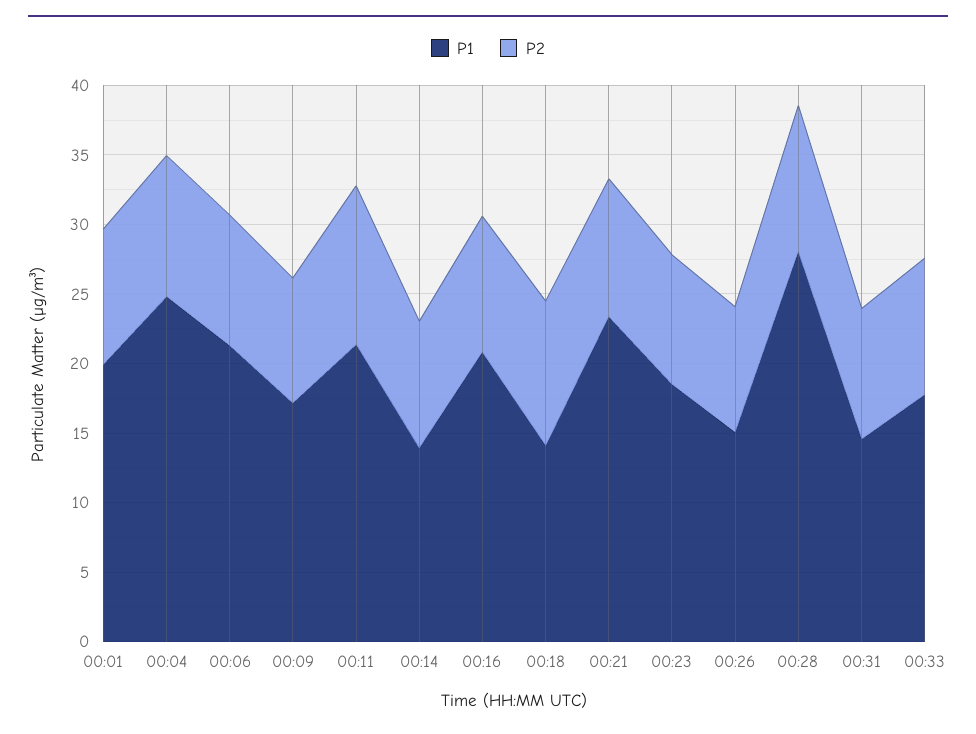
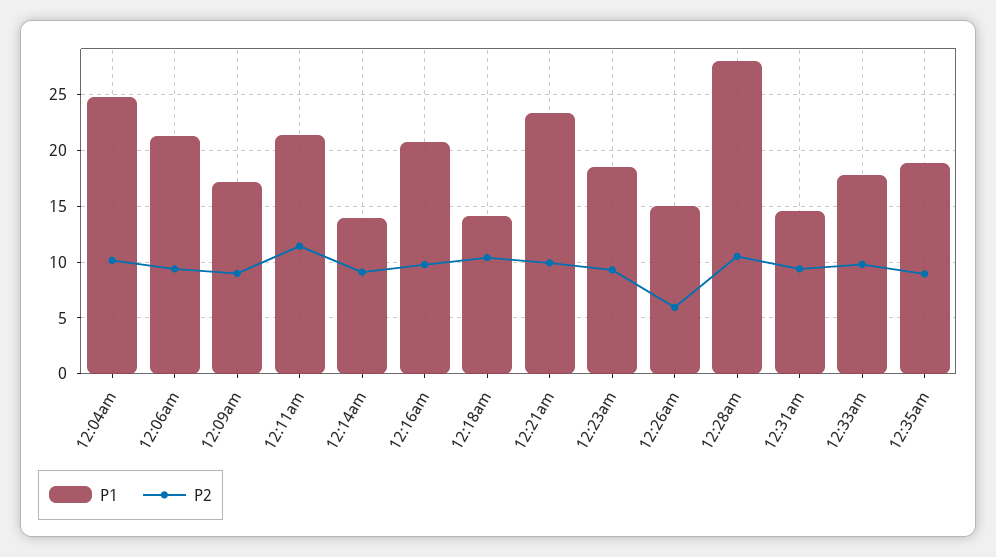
P1, 00:01: 20 -> none
P2, 00:01: 10 -> none
P2, 00:26: 9 -> 6
P1, 12:35am: none -> 19
P2, 12:35am: none -> 9

